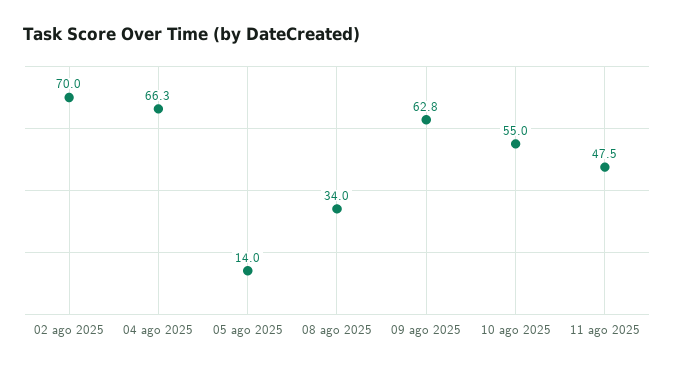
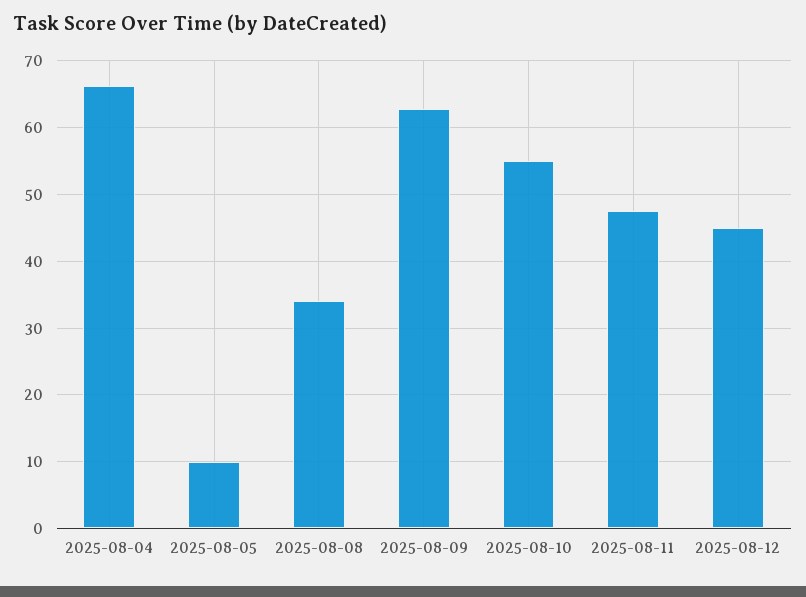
02 ago 2025: 70 -> none
05 ago 2025: 14 -> 10
2025-08-12: none -> 45

